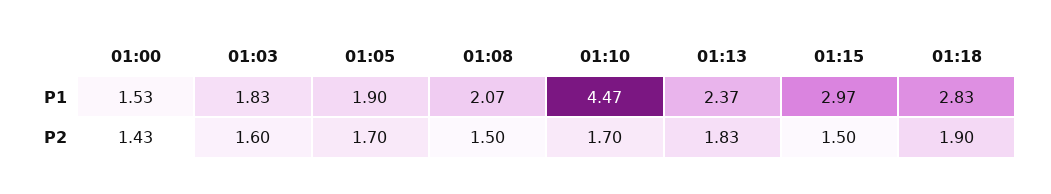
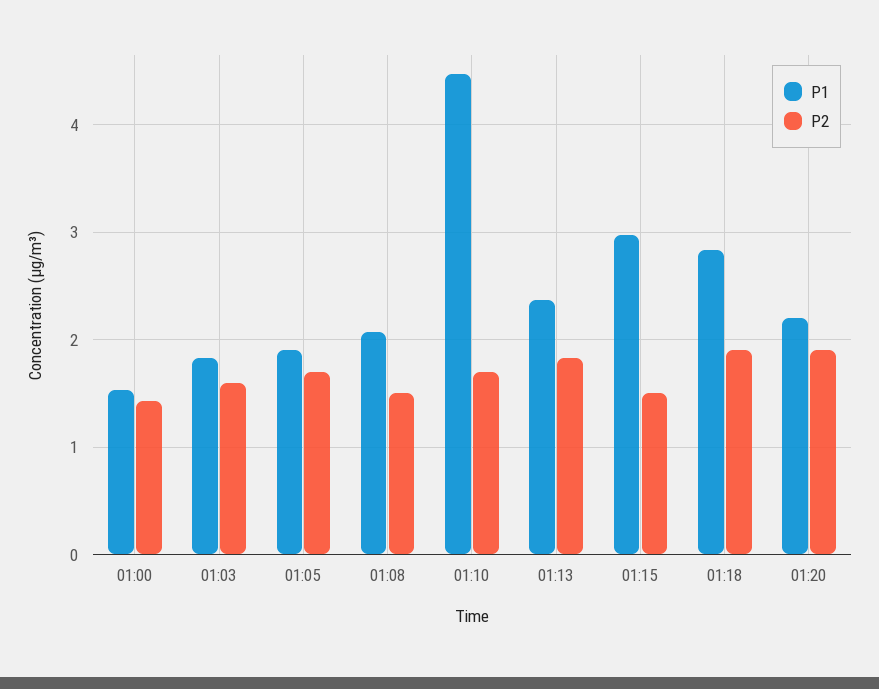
P1, 01:20: none -> 2.2
P2, 01:20: none -> 1.9

